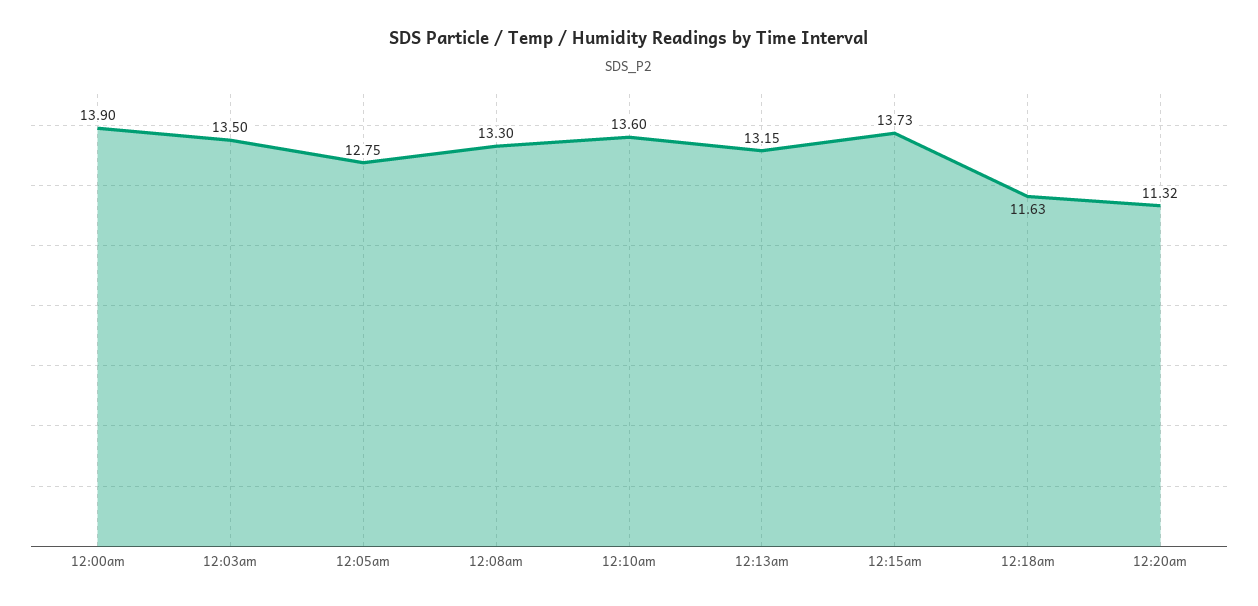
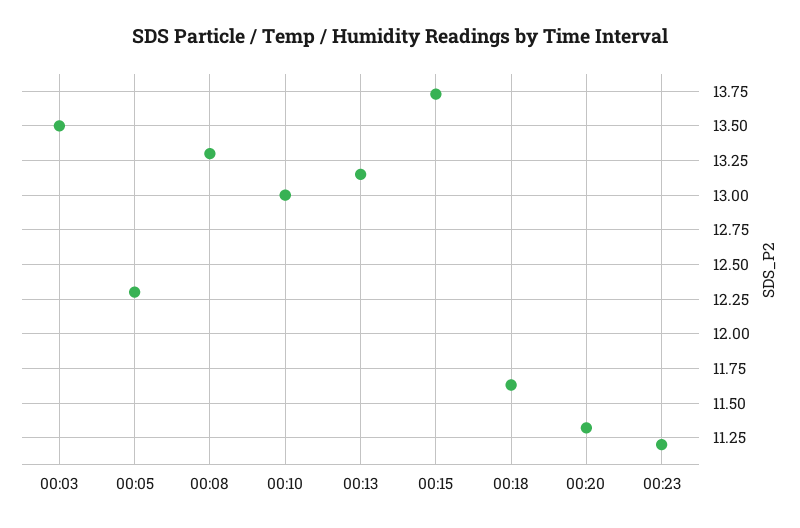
12:00am: 13.9 -> none
12:05am: 12.75 -> 12.3
12:10am: 13.6 -> 13
00:23: none -> 11.2

